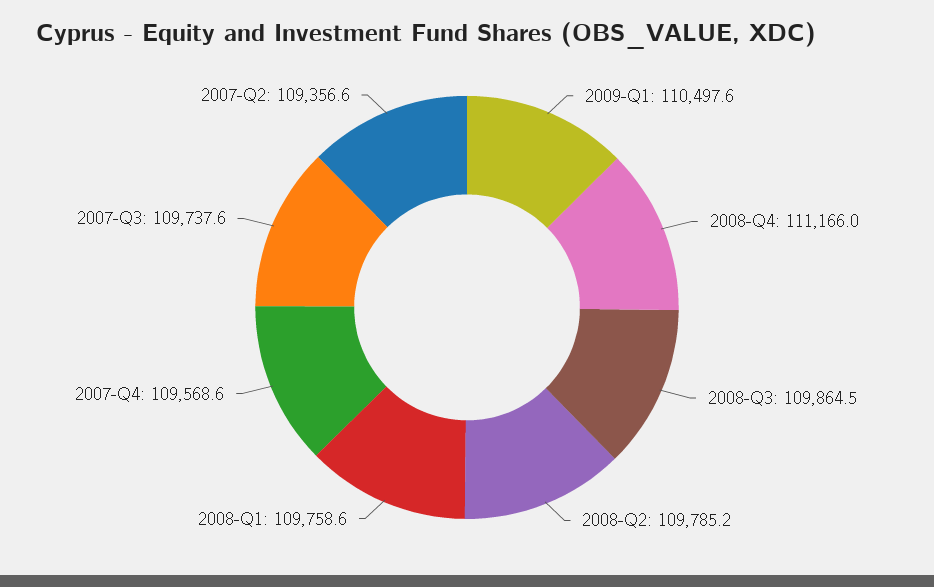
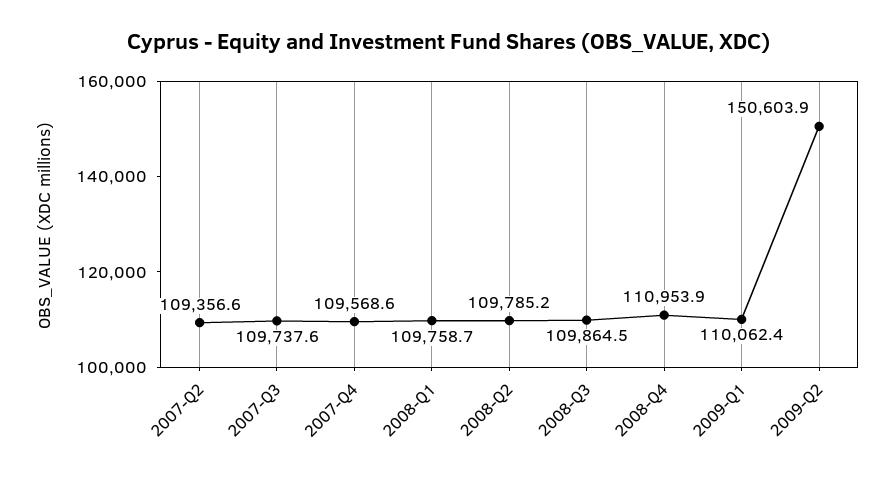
2009-Q1: 110497.6 -> 110062.4
2008-Q4: 111166 -> 110953.9
2008-Q1: 109758.6 -> 109758.7
2009-Q2: none -> 150603.9

